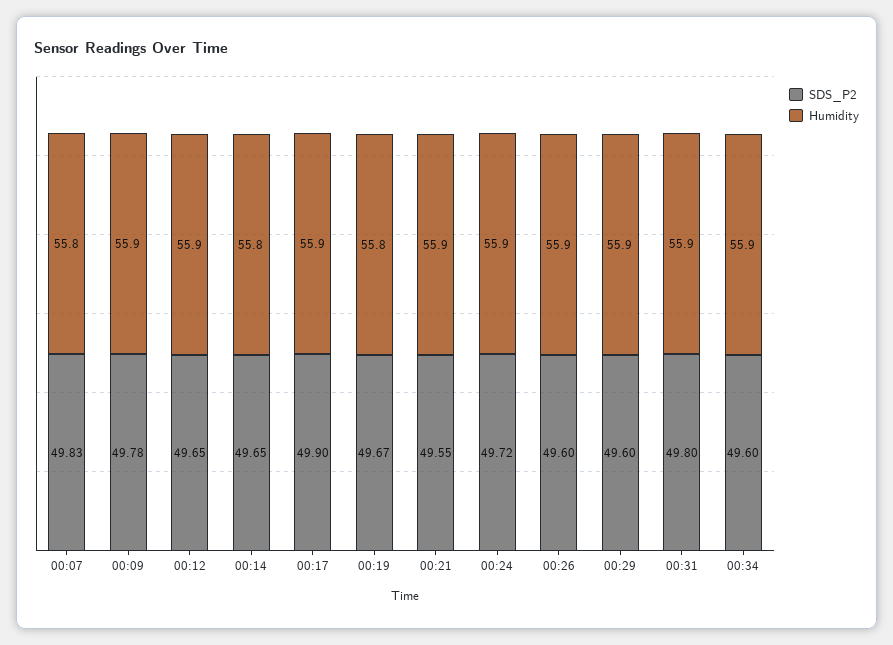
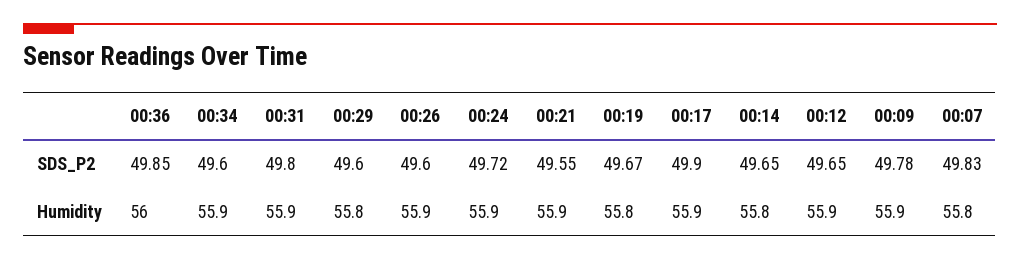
Humidity, 00:29: 55.9 -> 55.8
SDS_P2, 00:36: none -> 49.85
Humidity, 00:36: none -> 56

